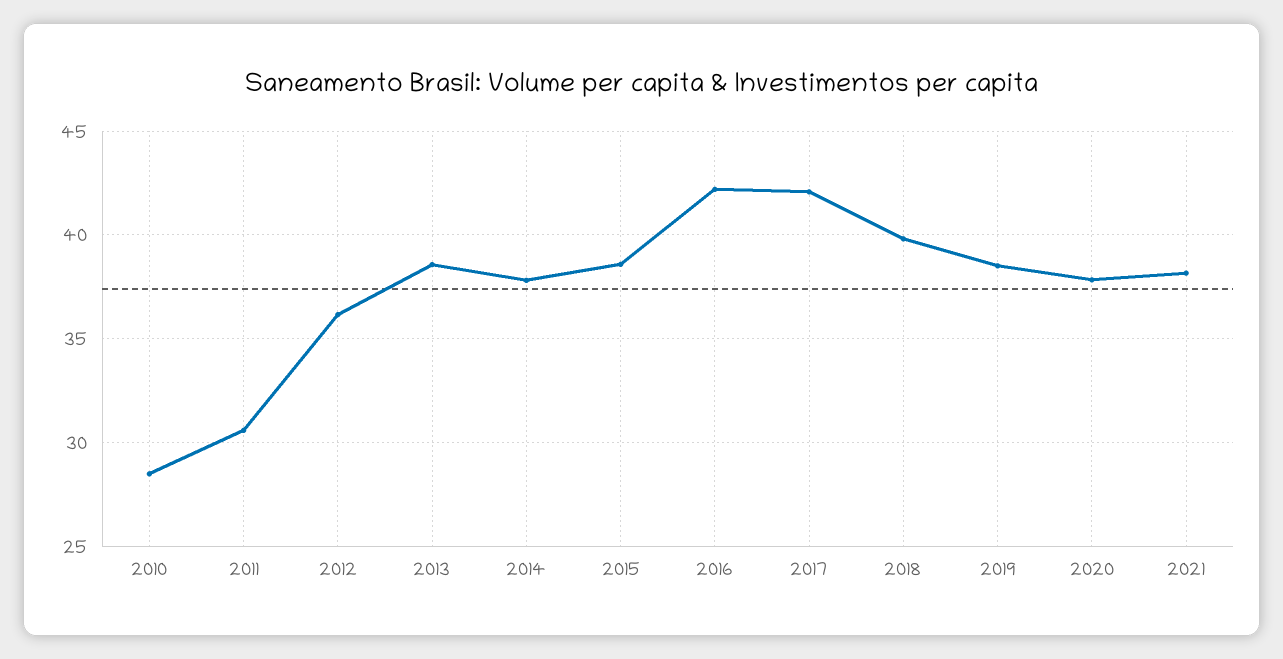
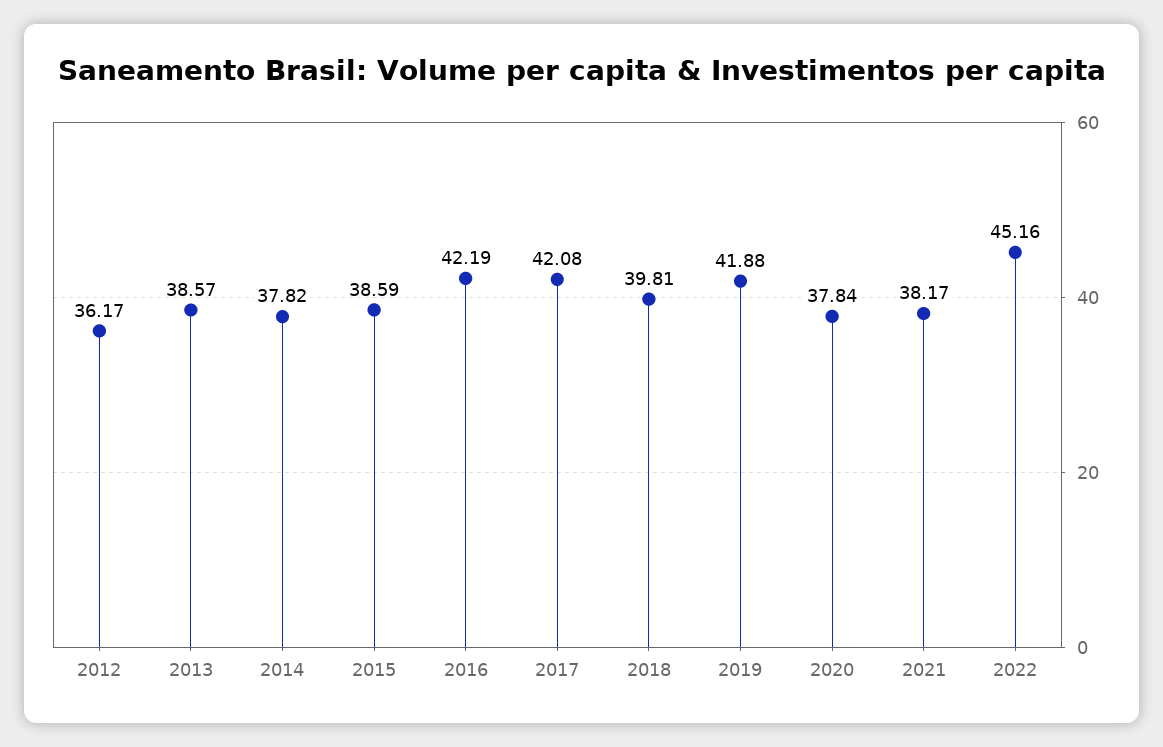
2010: 28.5 -> none
2011: 30.5 -> none
2019: 38.5 -> 41.88
2022: none -> 45.16

